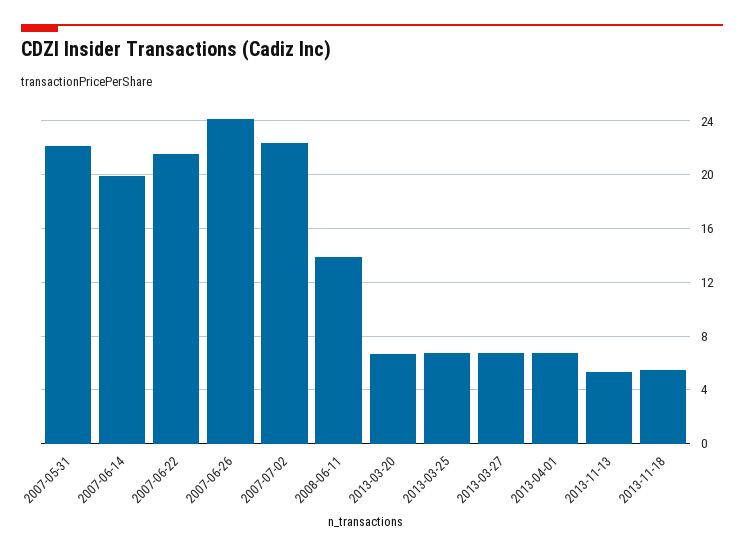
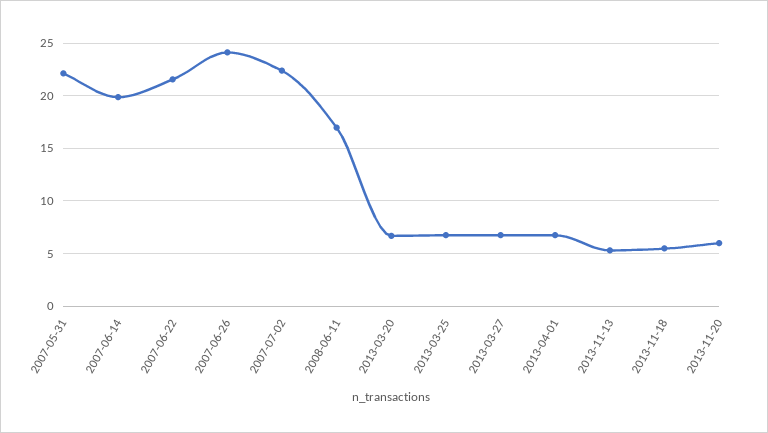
2008-06-11: 14 -> 17
2013-11-20: none -> 6

